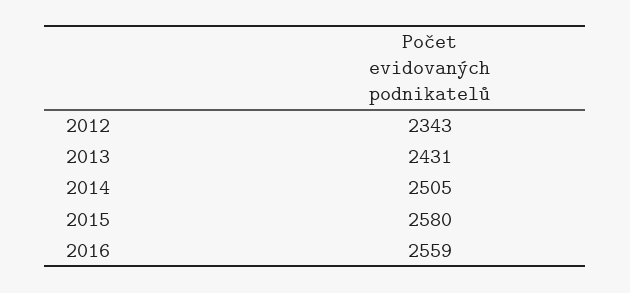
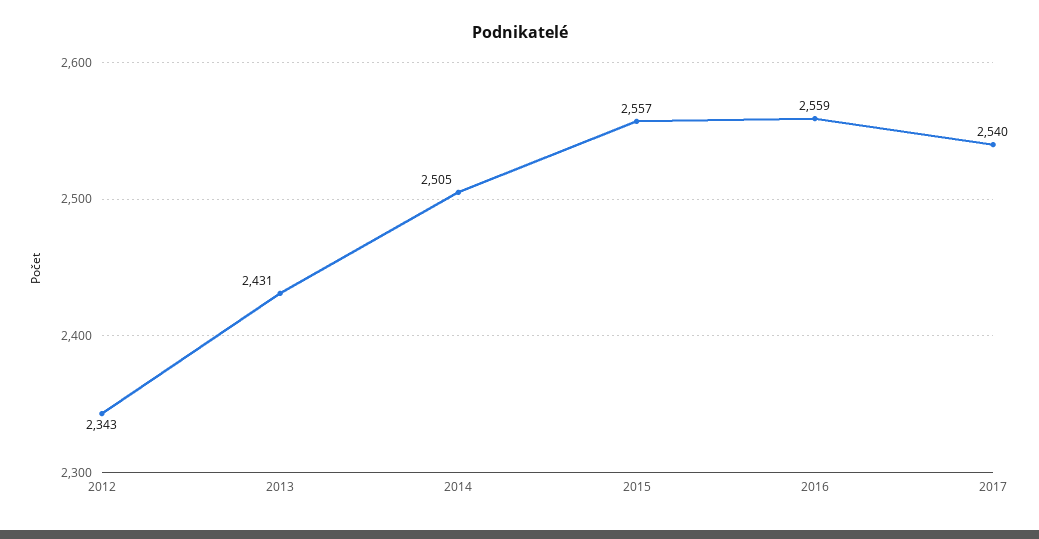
2015: 2580 -> 2557
2017: none -> 2540

